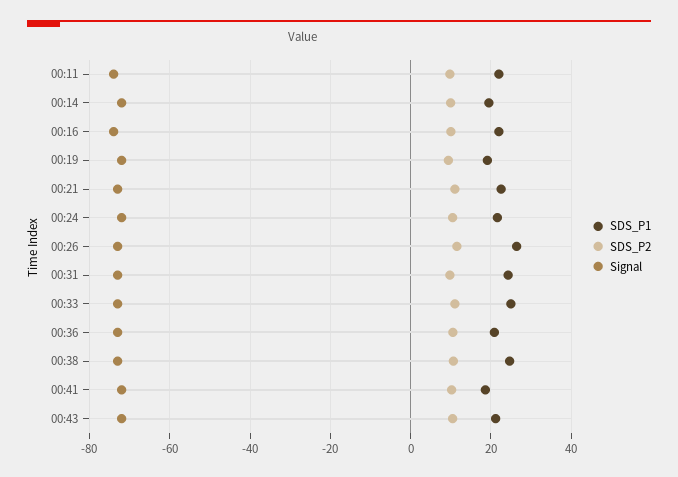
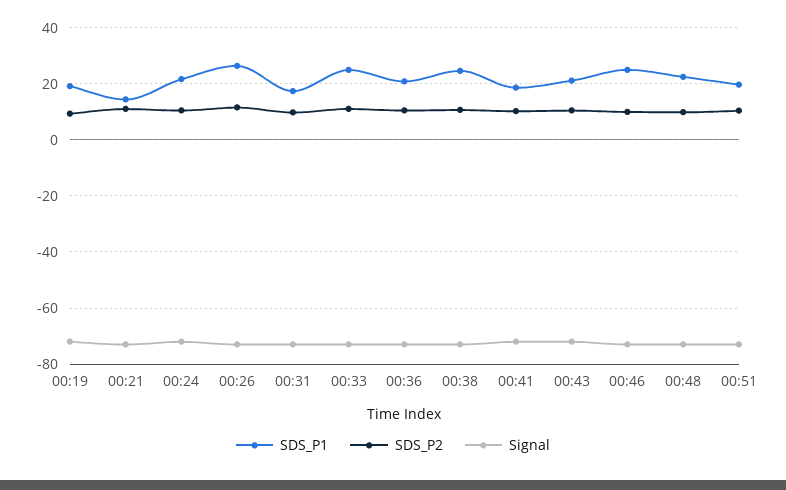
SDS_P1, 00:11: 22 -> none
SDS_P2, 00:11: 10 -> none
Signal, 00:11: -74 -> none
SDS_P1, 00:14: 20 -> none
SDS_P2, 00:14: 10 -> none
Signal, 00:14: -72 -> none
SDS_P1, 00:16: 22 -> none
SDS_P2, 00:16: 10 -> none
Signal, 00:16: -74 -> none
SDS_P1, 00:21: 22 -> 15
SDS_P1, 00:31: 24 -> 17.5
SDS_P1, 00:46: none -> 25
SDS_P2, 00:46: none -> 10
Signal, 00:46: none -> -72.5
SDS_P1, 00:48: none -> 22.5
SDS_P2, 00:48: none -> 10
Signal, 00:48: none -> -72.5
SDS_P1, 00:51: none -> 20
SDS_P2, 00:51: none -> 10
Signal, 00:51: none -> -72.5

